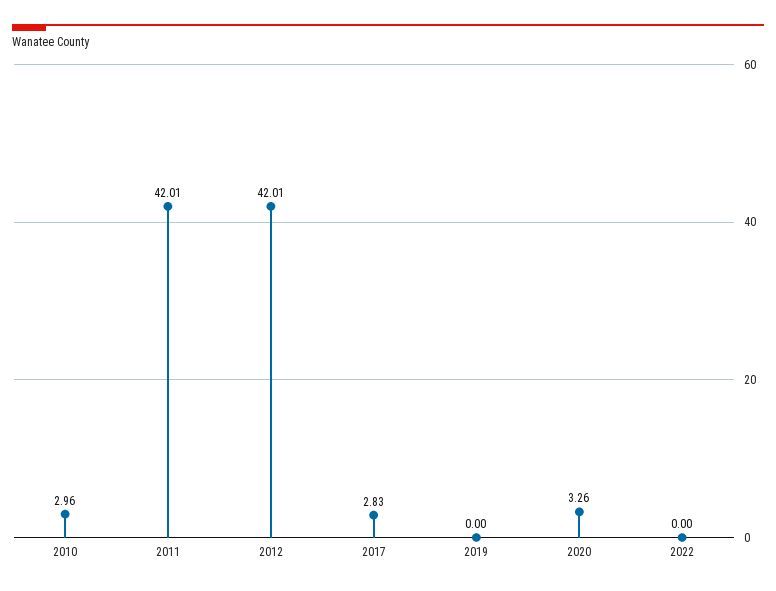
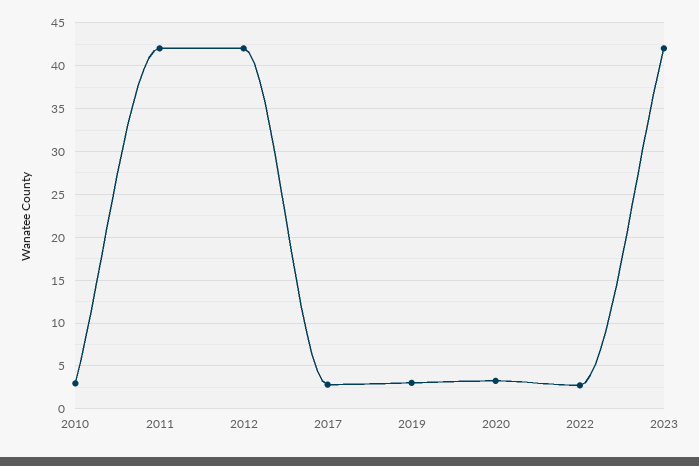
2019: 0 -> 3
2022: 0 -> 3
2023: none -> 42

